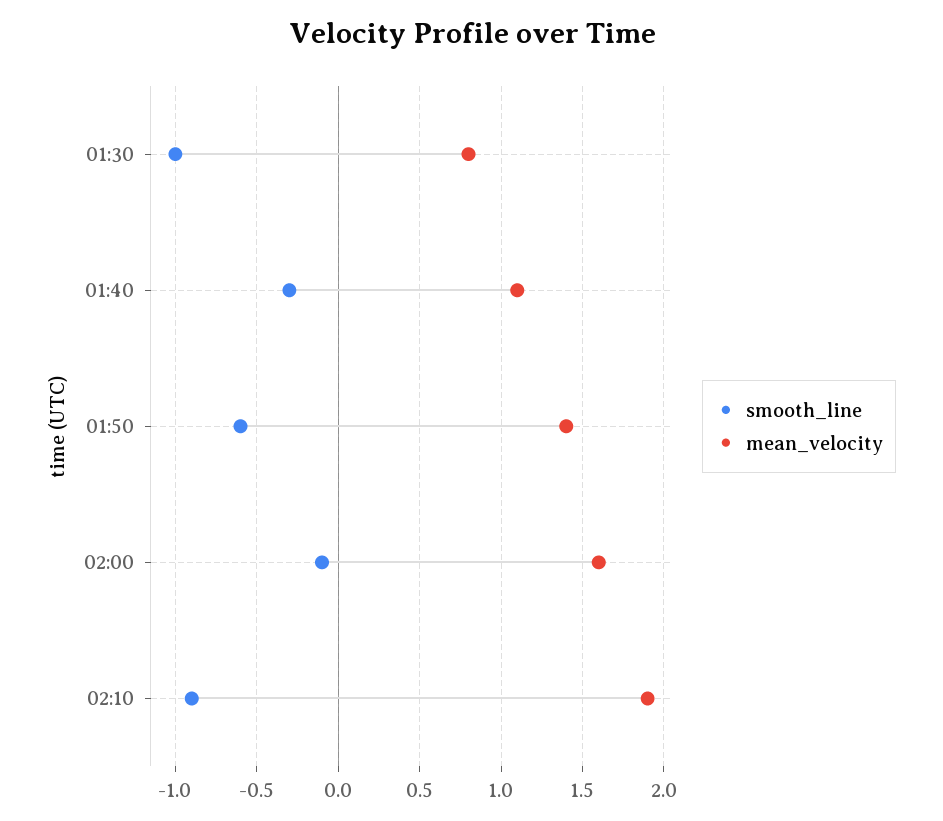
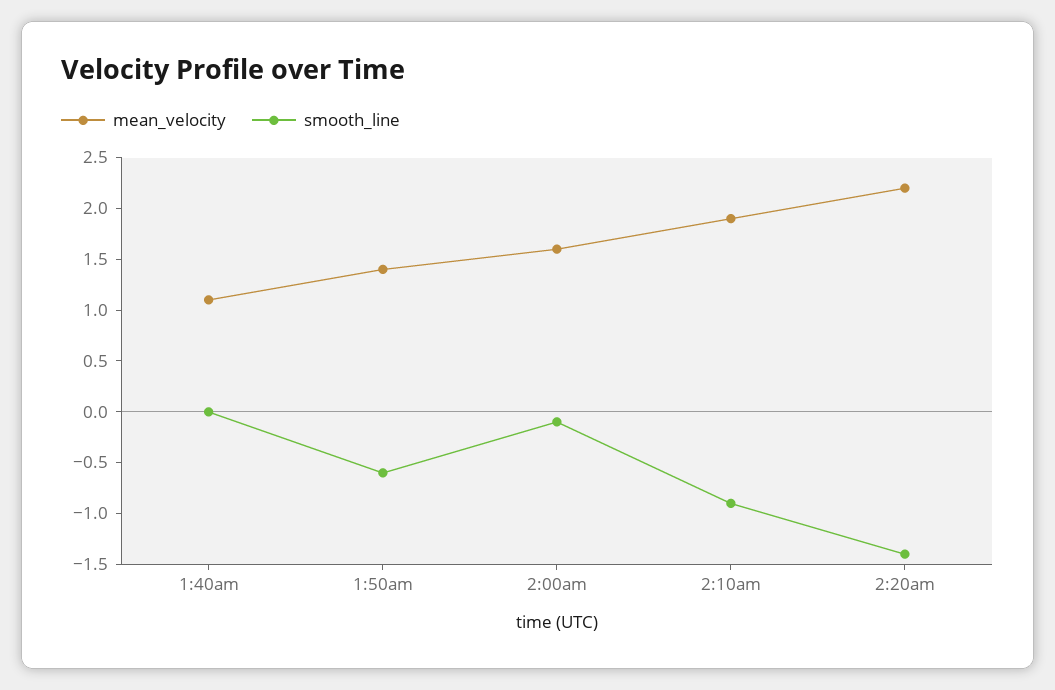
smooth_line, 01:30: -1 -> none
mean_velocity, 01:30: 0.8 -> none
smooth_line, 01:40: -0.3 -> 0
mean_velocity, 2:20am: none -> 2.2
smooth_line, 2:20am: none -> -1.4

